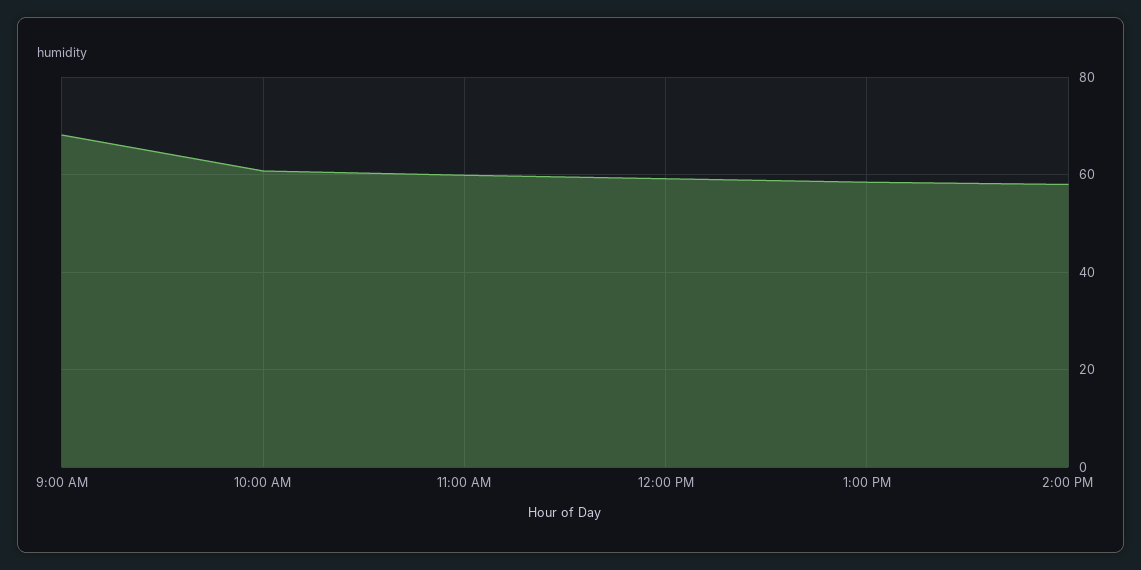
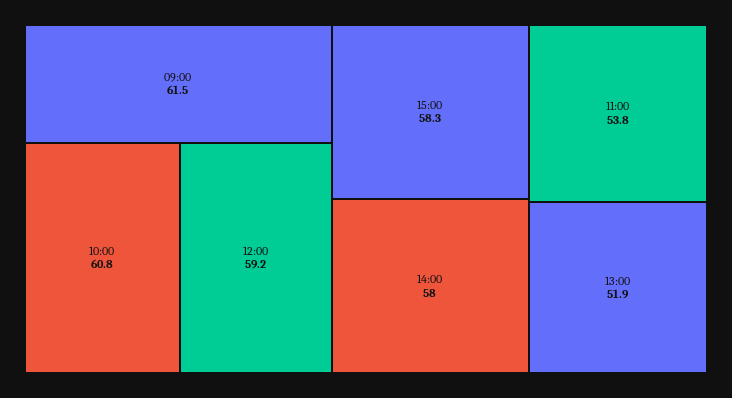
9:00 AM: 68 -> 61.5
11:00 AM: 60 -> 53.8
1:00 PM: 58 -> 51.9
15:00: none -> 58.3

